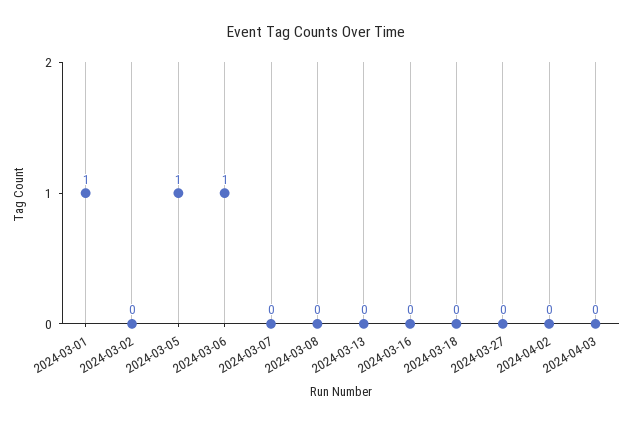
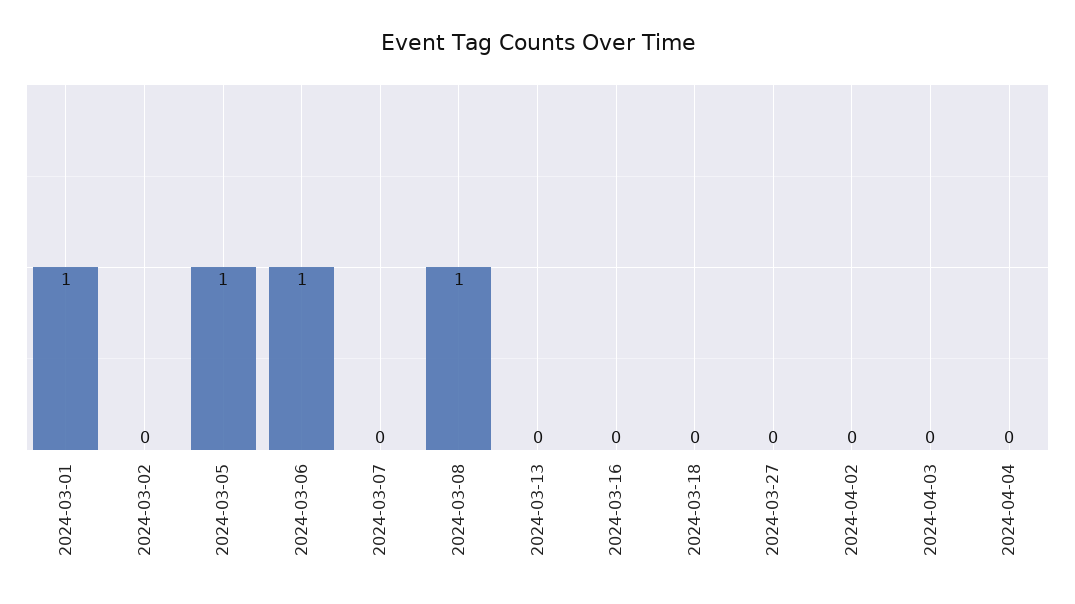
2024-03-08: 0 -> 1
2024-04-04: none -> 0

